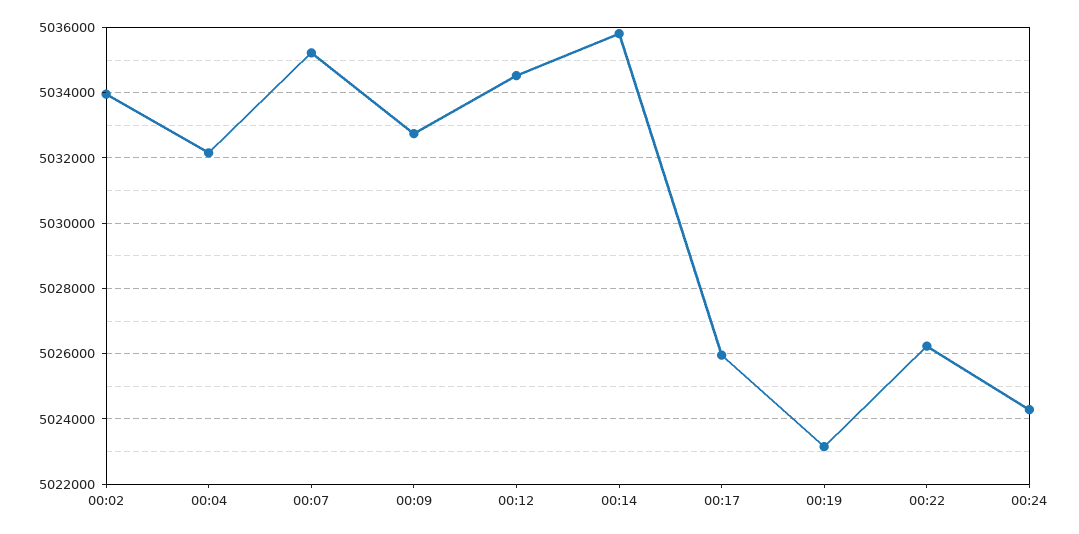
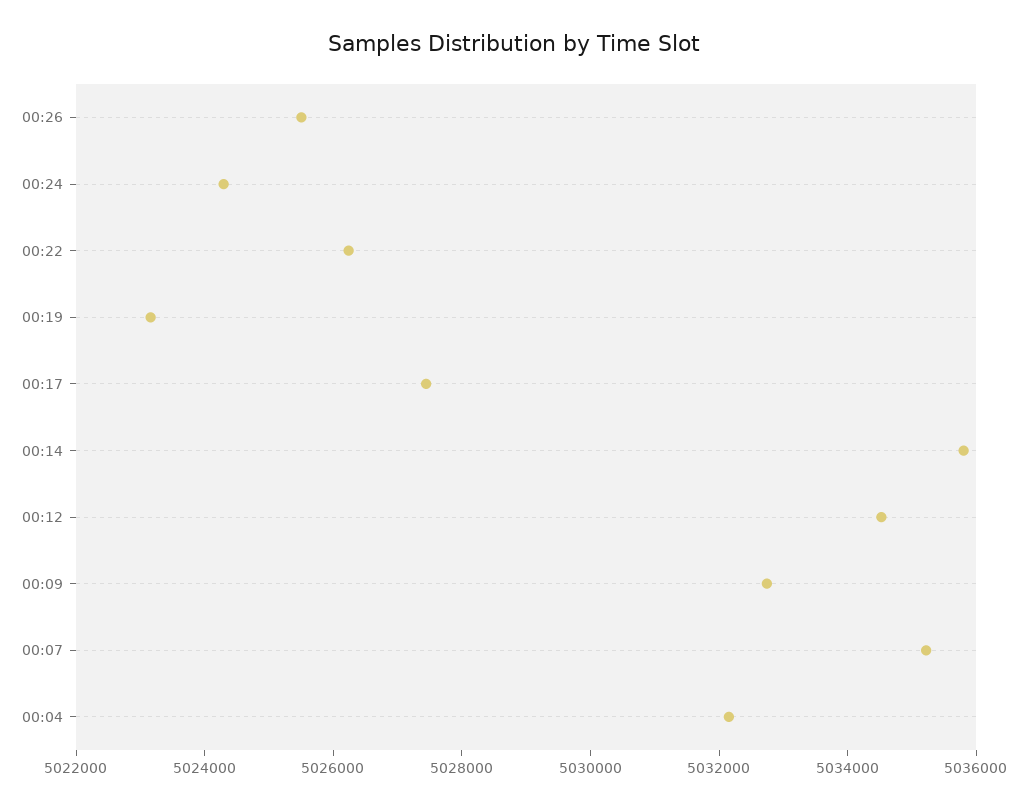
00:02: 5034000 -> none
00:17: 5026000 -> 5027500
00:26: none -> 5025500

